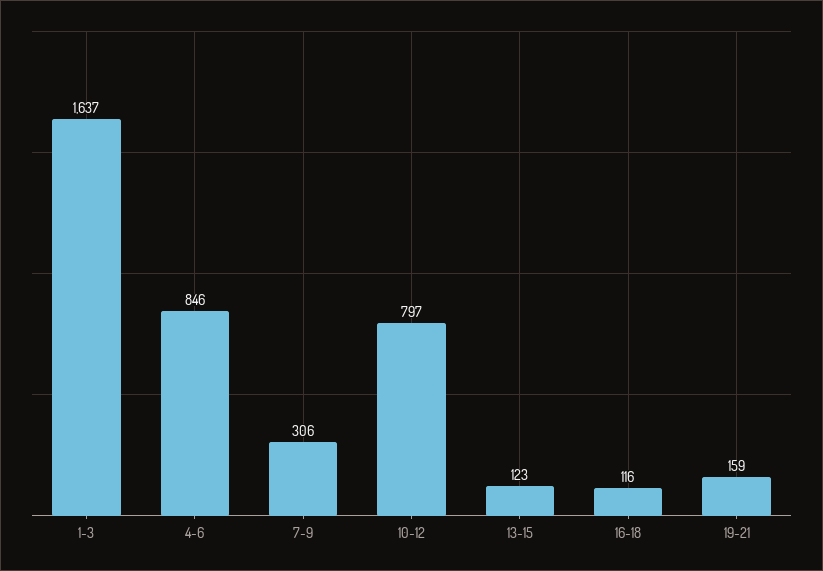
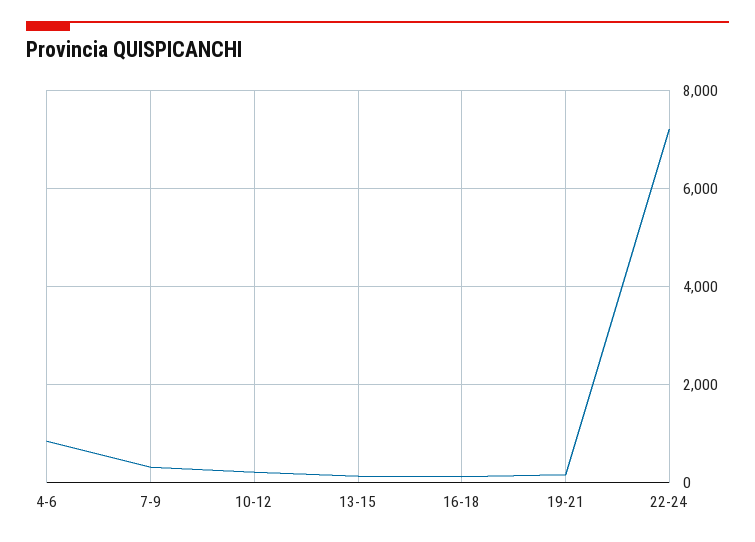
1-3: 1637 -> none
10-12: 797 -> 200
22-24: none -> 7200

